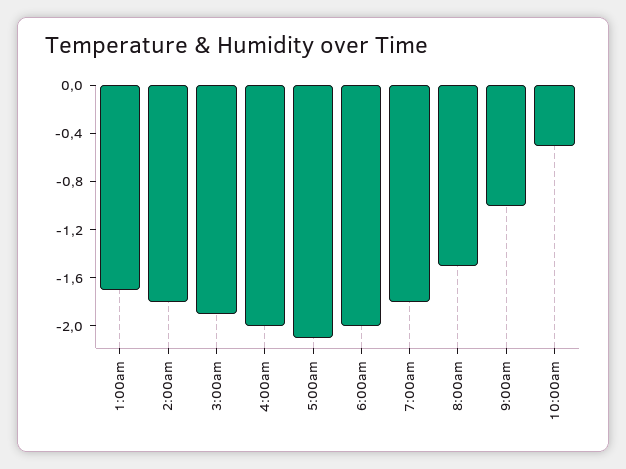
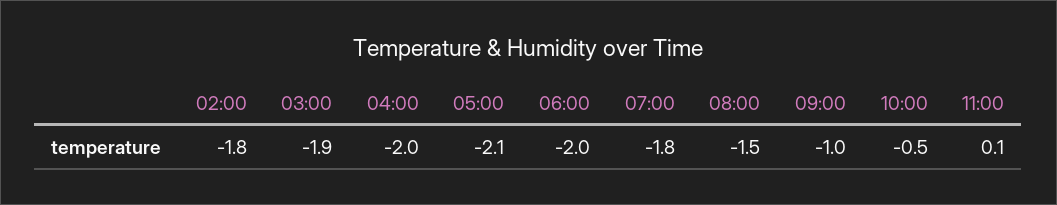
1:00am: -1.7 -> none
11:00: none -> 0.1

